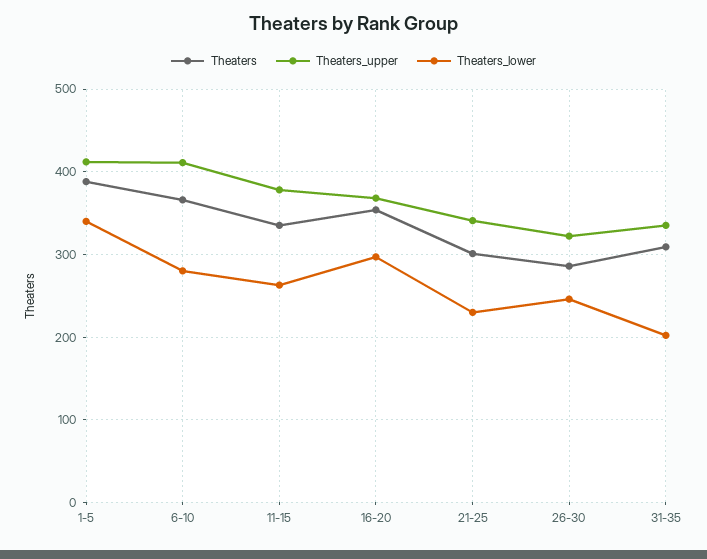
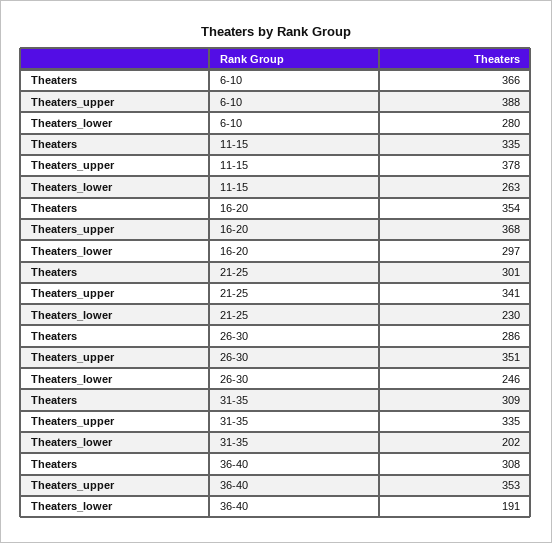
Theaters, 1-5: 390 -> none
Theaters_upper, 1-5: 410 -> none
Theaters_lower, 1-5: 340 -> none
Theaters_upper, 6-10: 410 -> 388
Theaters_upper, 26-30: 320 -> 351
Theaters, 36-40: none -> 308
Theaters_upper, 36-40: none -> 353
Theaters_lower, 36-40: none -> 191

